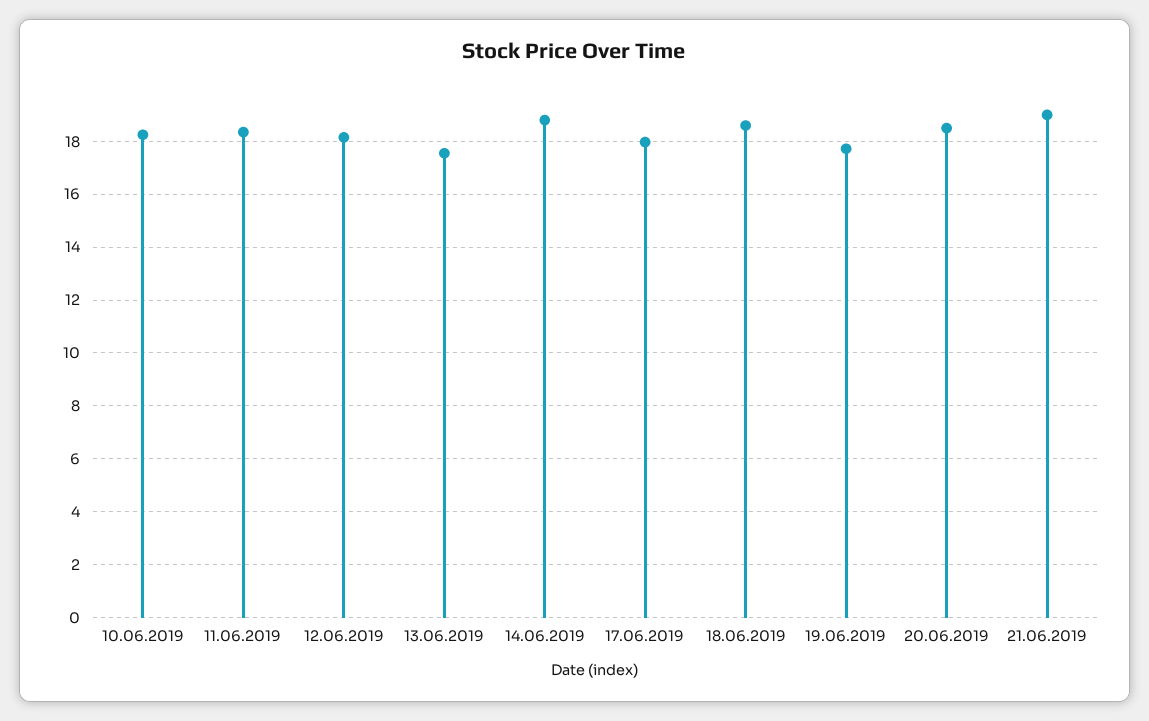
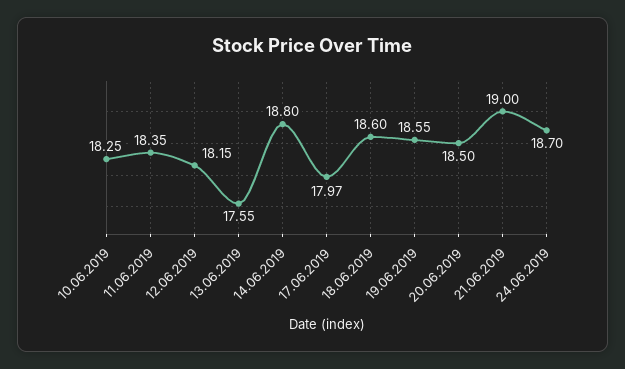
19.06.2019: 17.75 -> 18.55
24.06.2019: none -> 18.7

